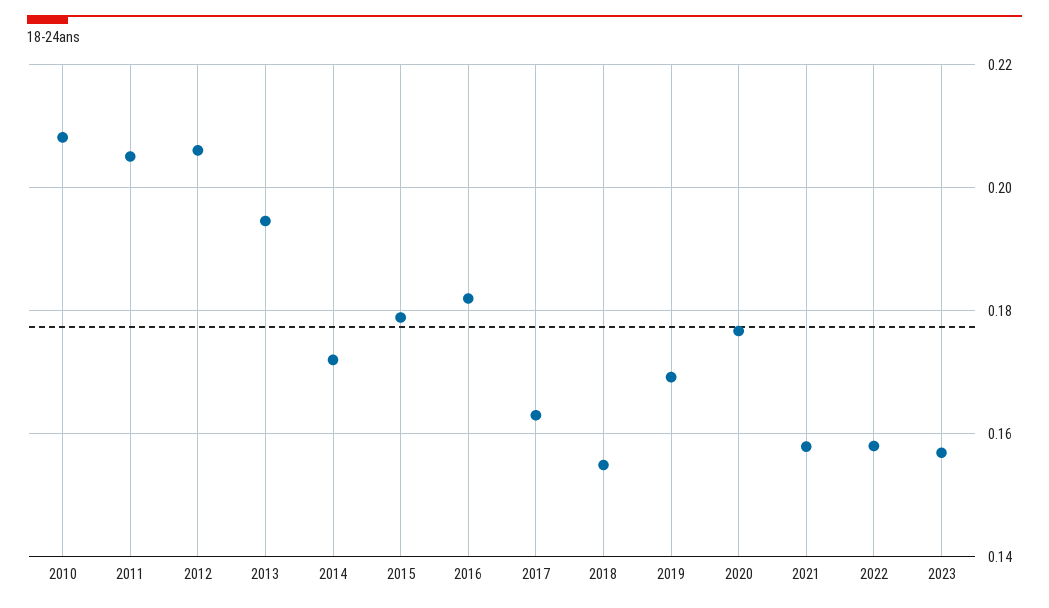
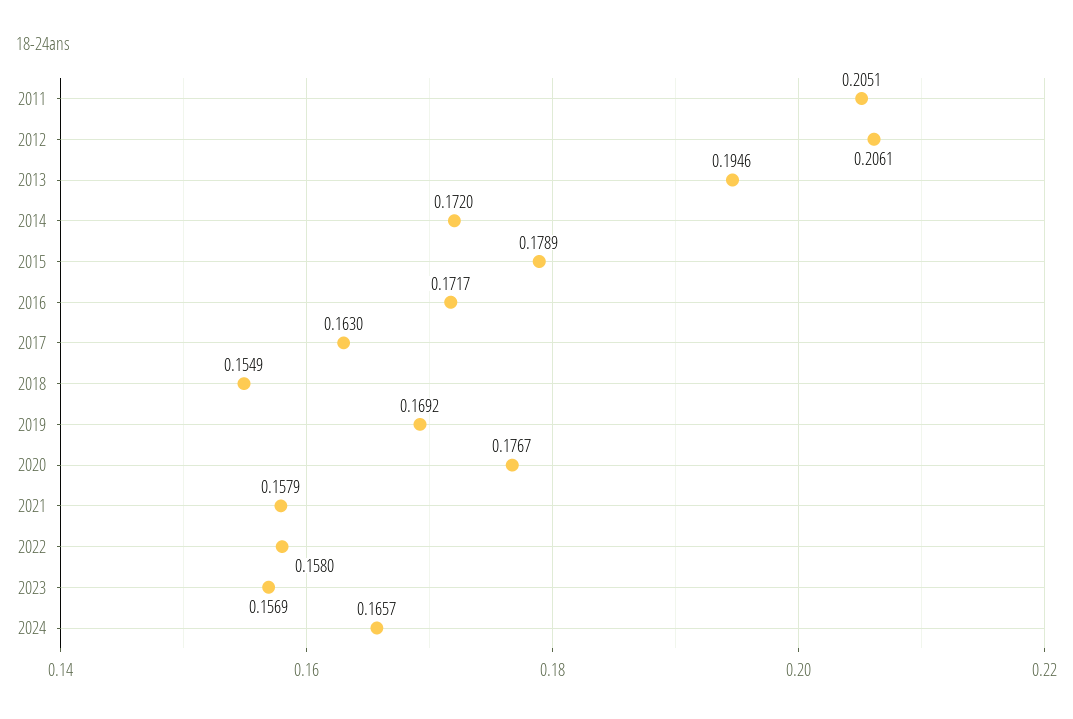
2010: 0.208 -> none
2016: 0.182 -> 0.1717
2024: none -> 0.1657

